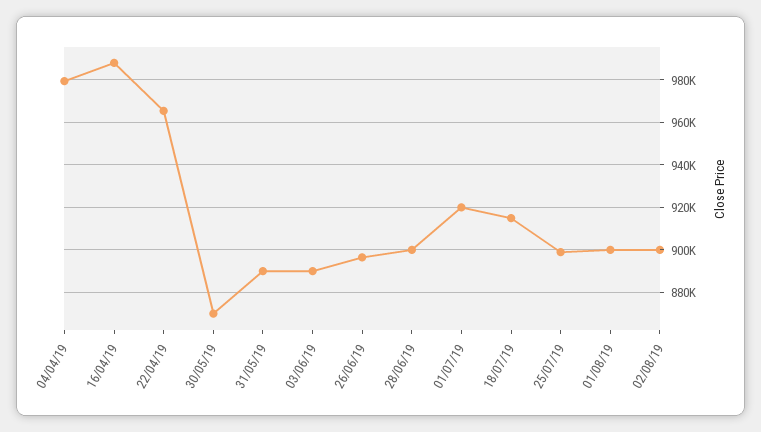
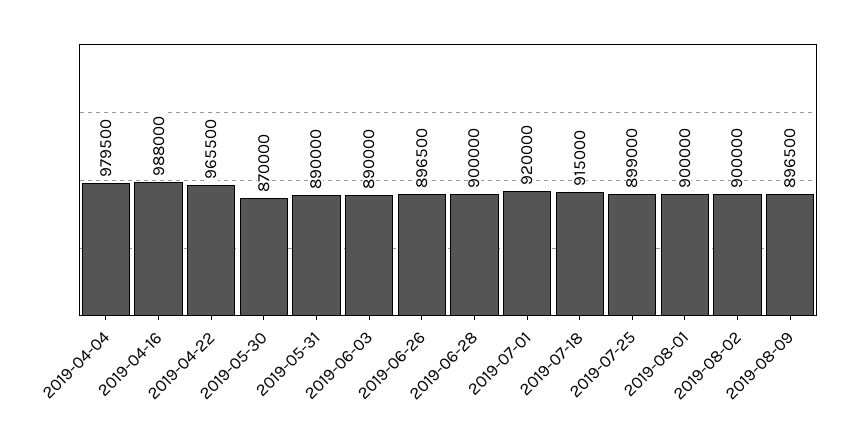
2019-08-09: none -> 896500

